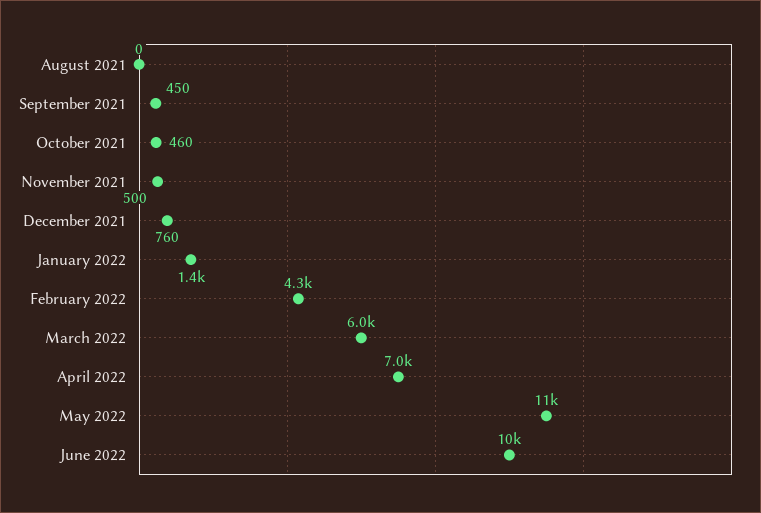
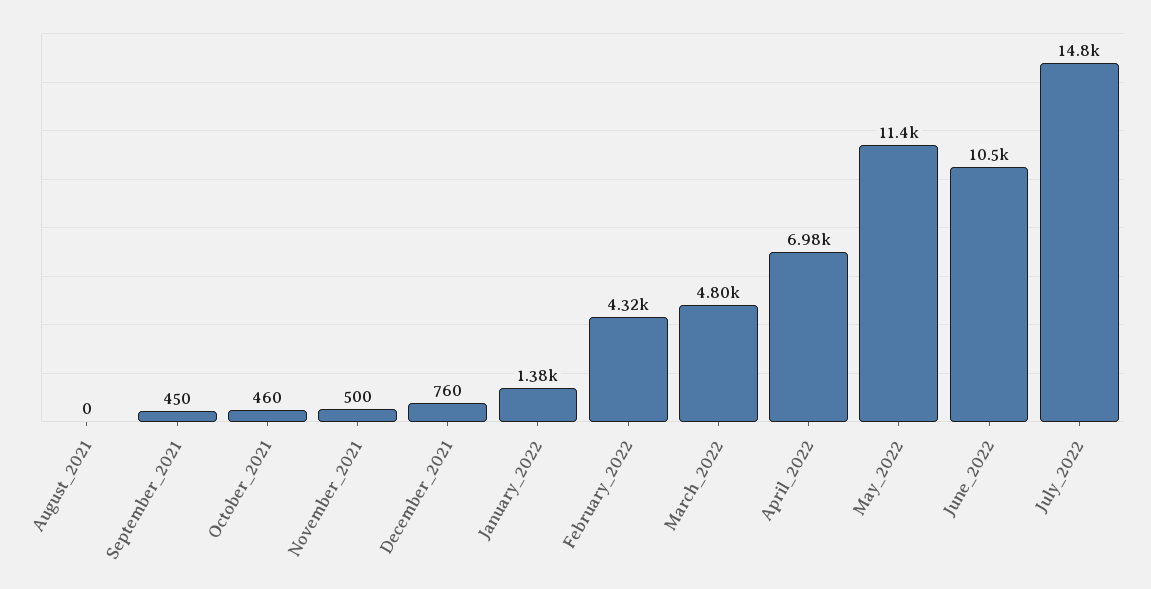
March 2022: 6000 -> 4800
July_2022: none -> 14800

